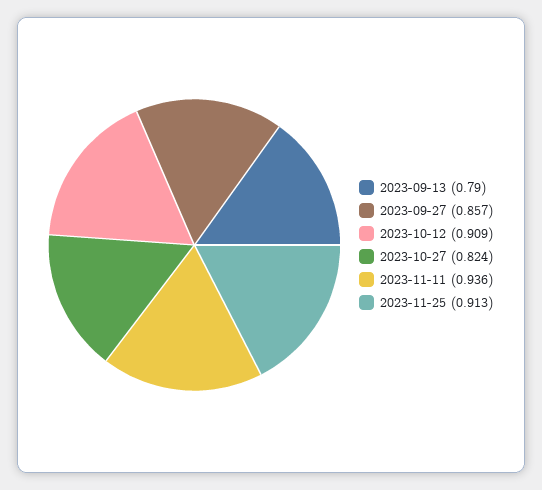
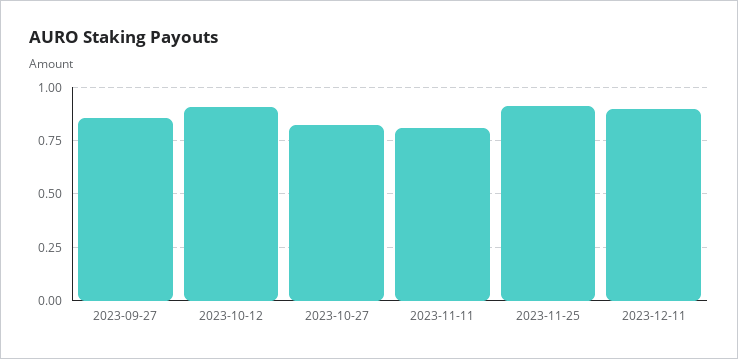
2023-09-13: 0.79 -> none
2023-11-11: 0.936 -> 0.8
2023-12-11: none -> 0.9

